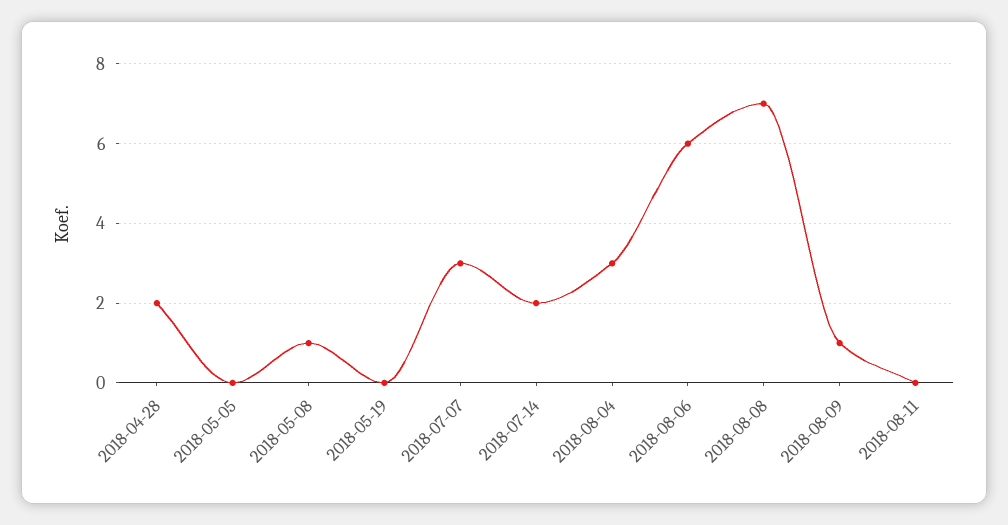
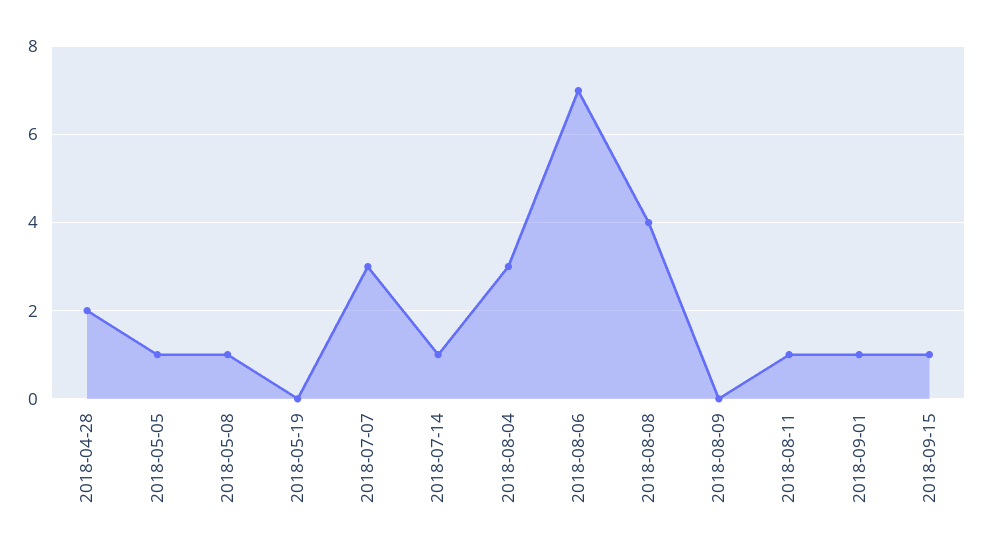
2018-05-05: 0 -> 1
2018-07-14: 2 -> 1
2018-08-06: 6 -> 7
2018-08-08: 7 -> 4
2018-08-09: 1 -> 0
2018-08-11: 0 -> 1
2018-09-01: none -> 1
2018-09-15: none -> 1

